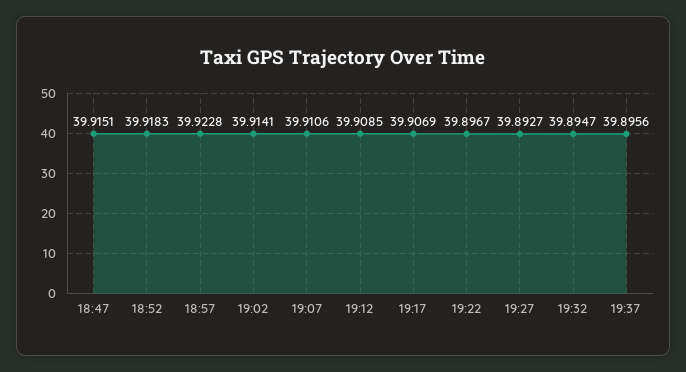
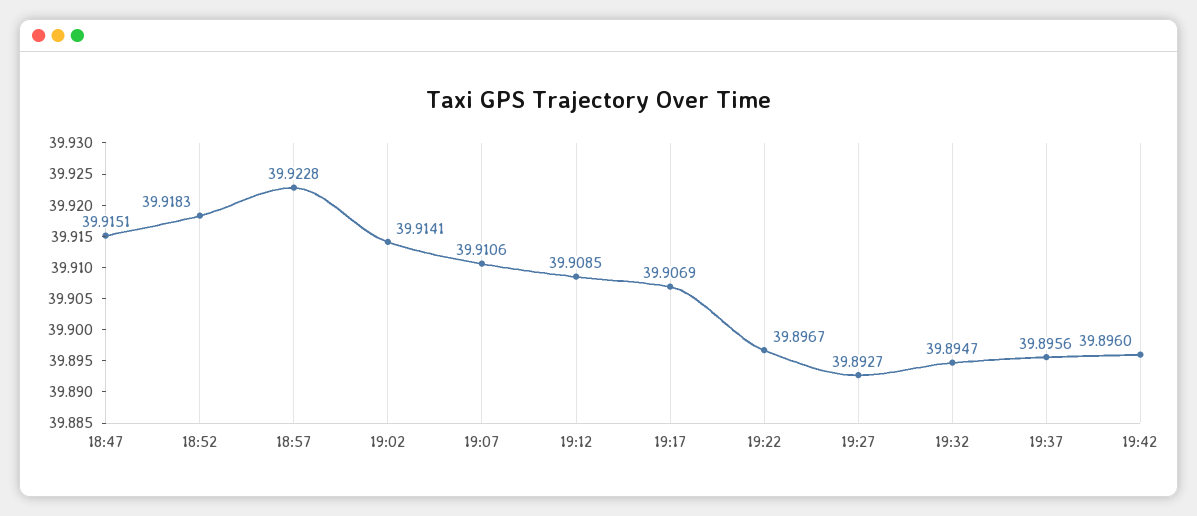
19:42: none -> 39.896

